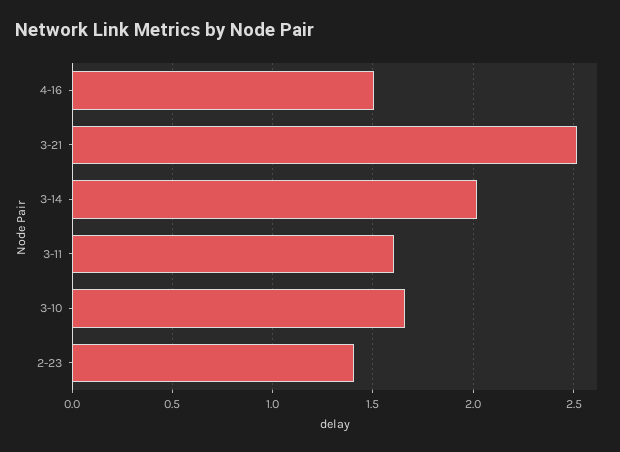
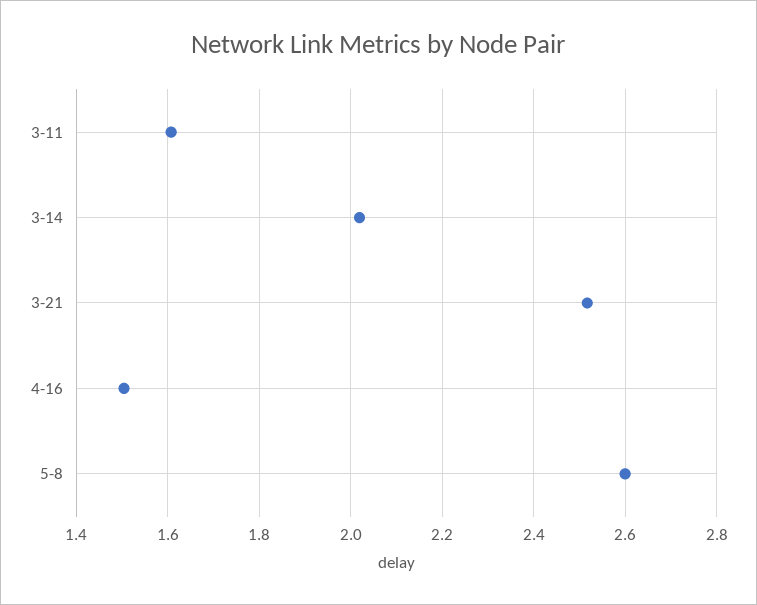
3-10: 1.65 -> none
2-23: 1.4 -> none
5-8: none -> 2.6

